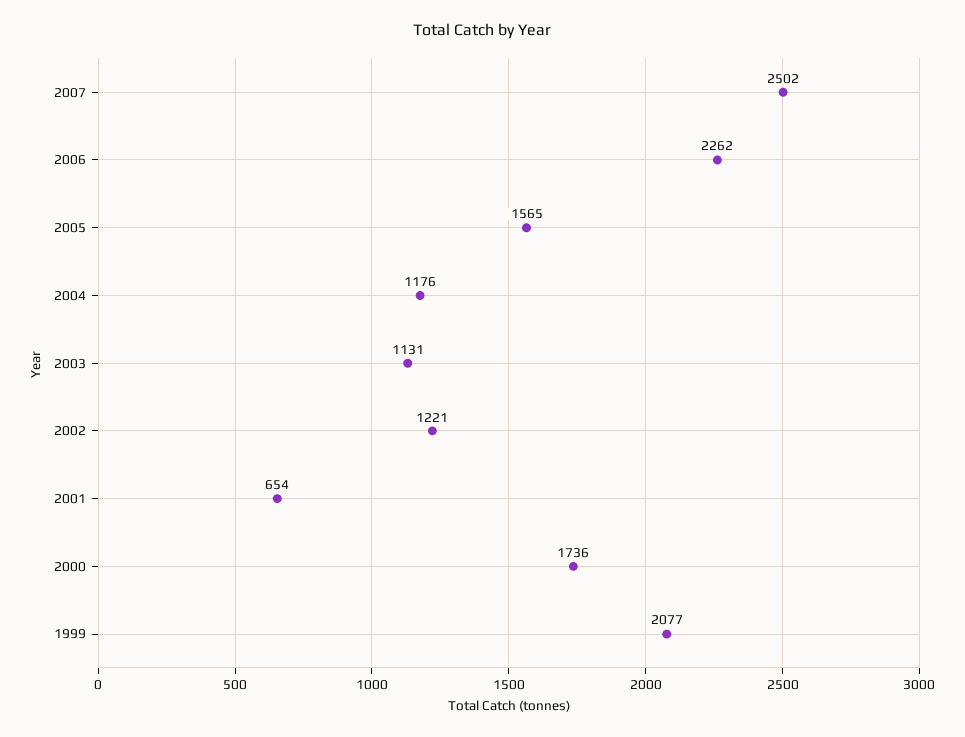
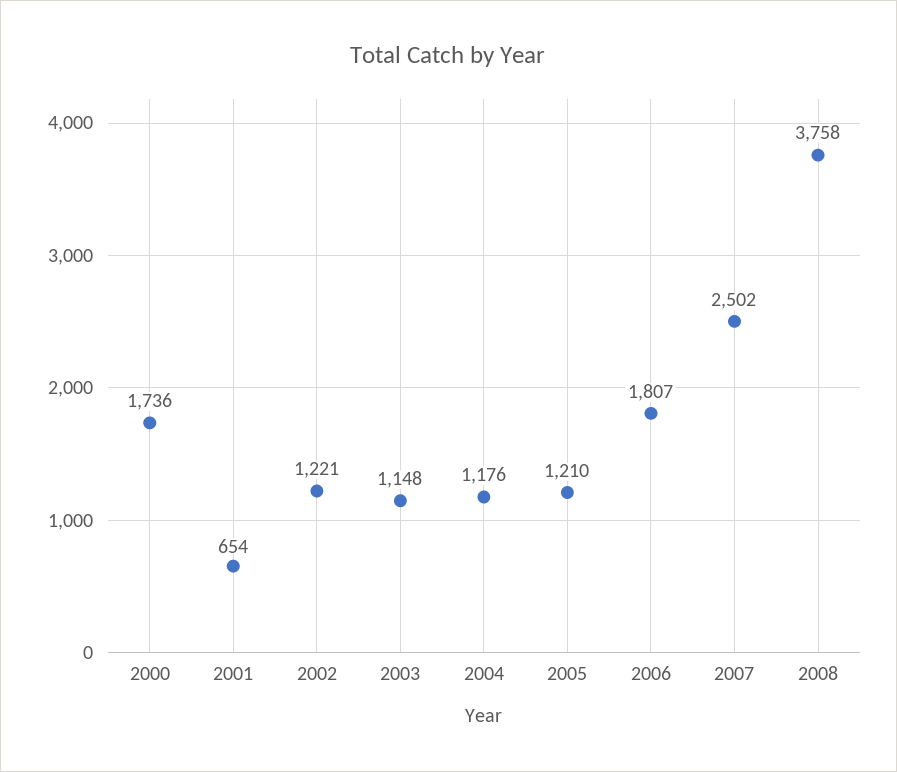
2006: 2262 -> 1807
2005: 1565 -> 1210
2003: 1131 -> 1148
1999: 2077 -> none
2008: none -> 3758

